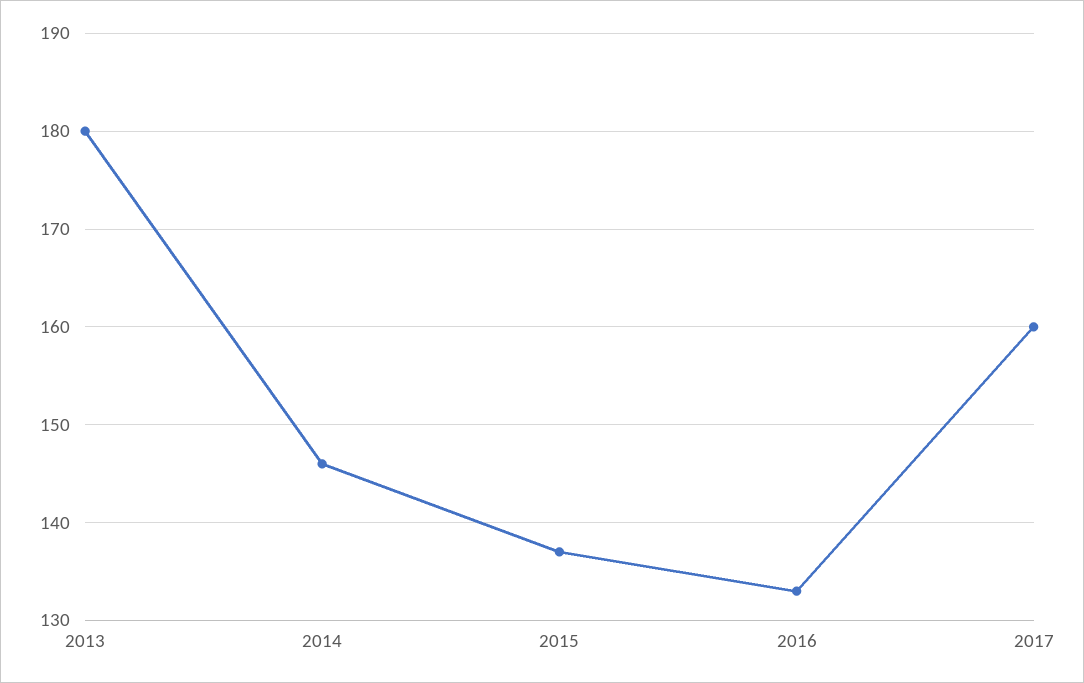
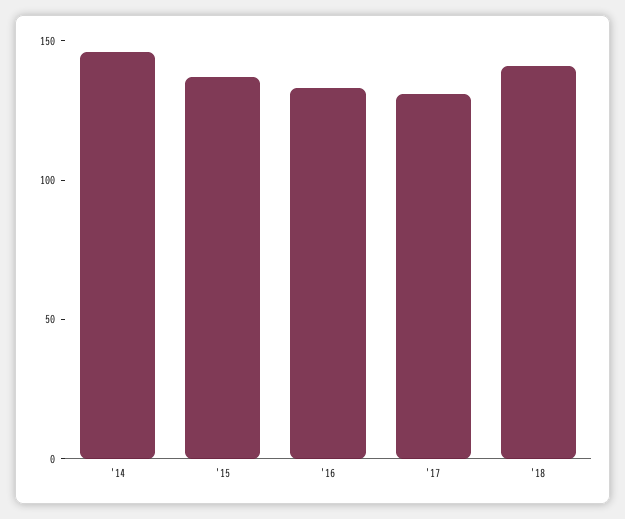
2013: 180 -> none
2017: 160 -> 130
'18: none -> 140

